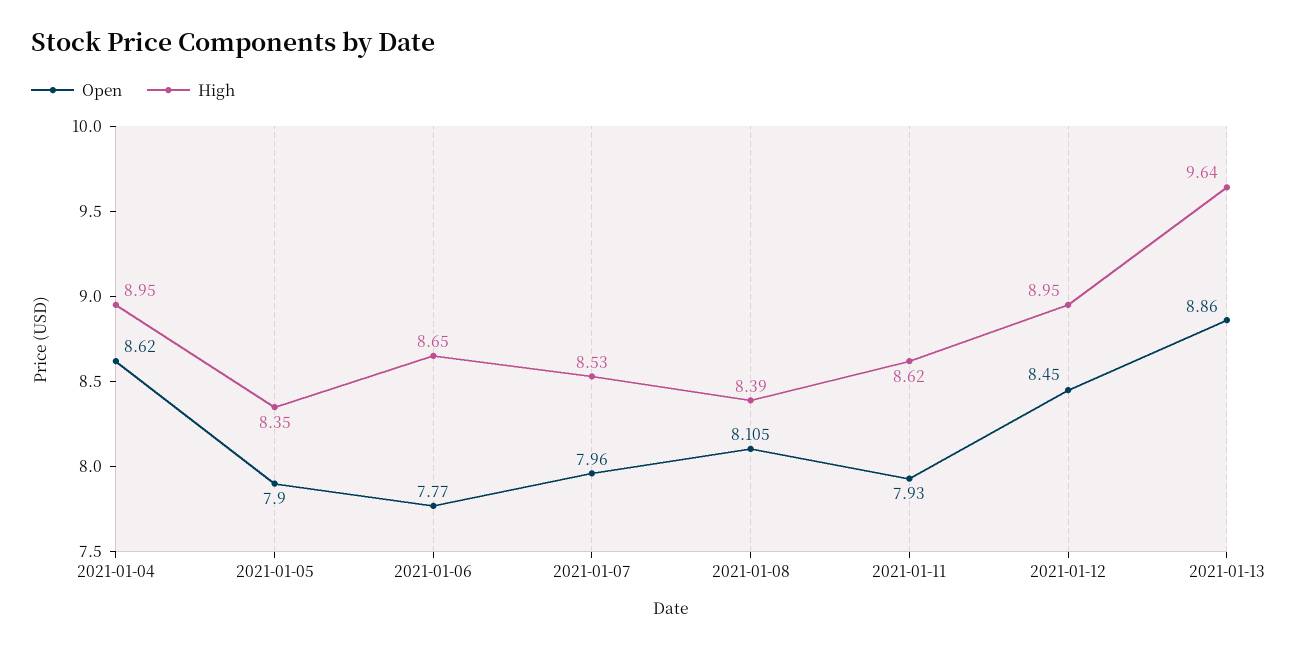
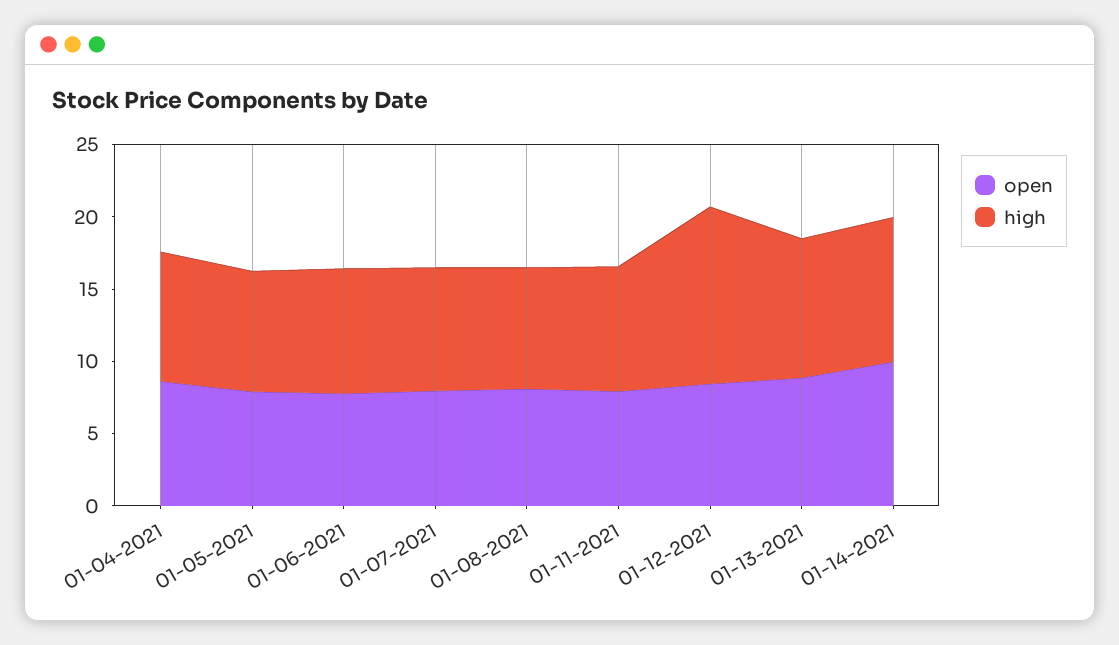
High, 2021-01-12: 8.95 -> 12
Open, 01-14-2021: none -> 10
High, 01-14-2021: none -> 10

